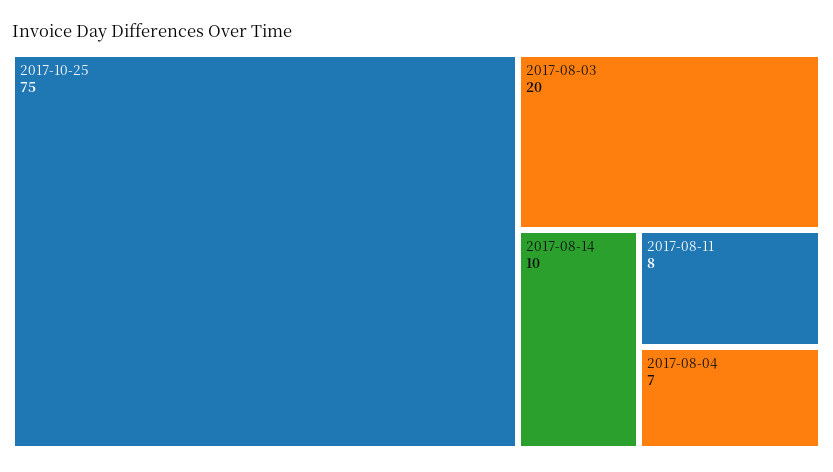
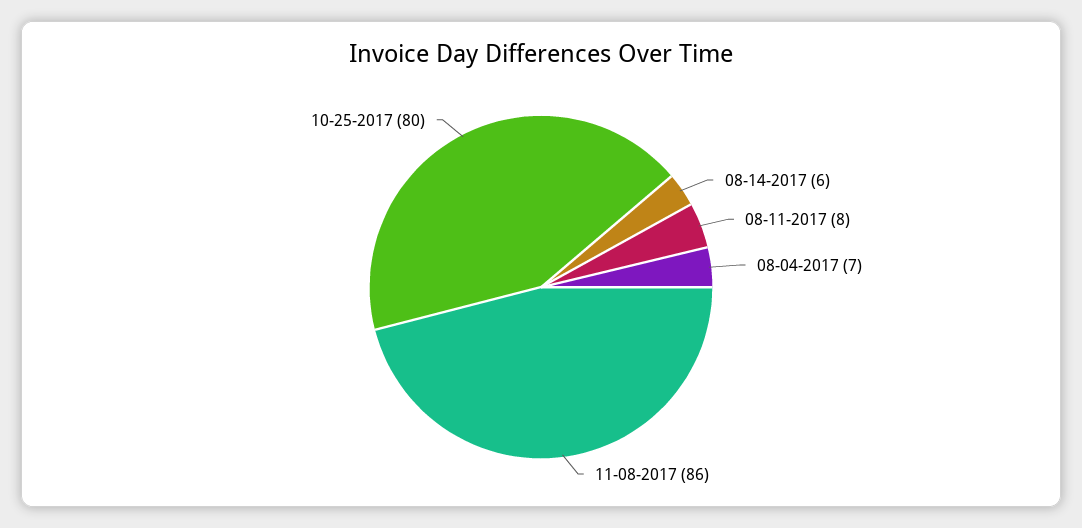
2017-10-25: 75 -> 80
2017-08-03: 20 -> none
2017-08-14: 10 -> 6
11-08-2017: none -> 86

